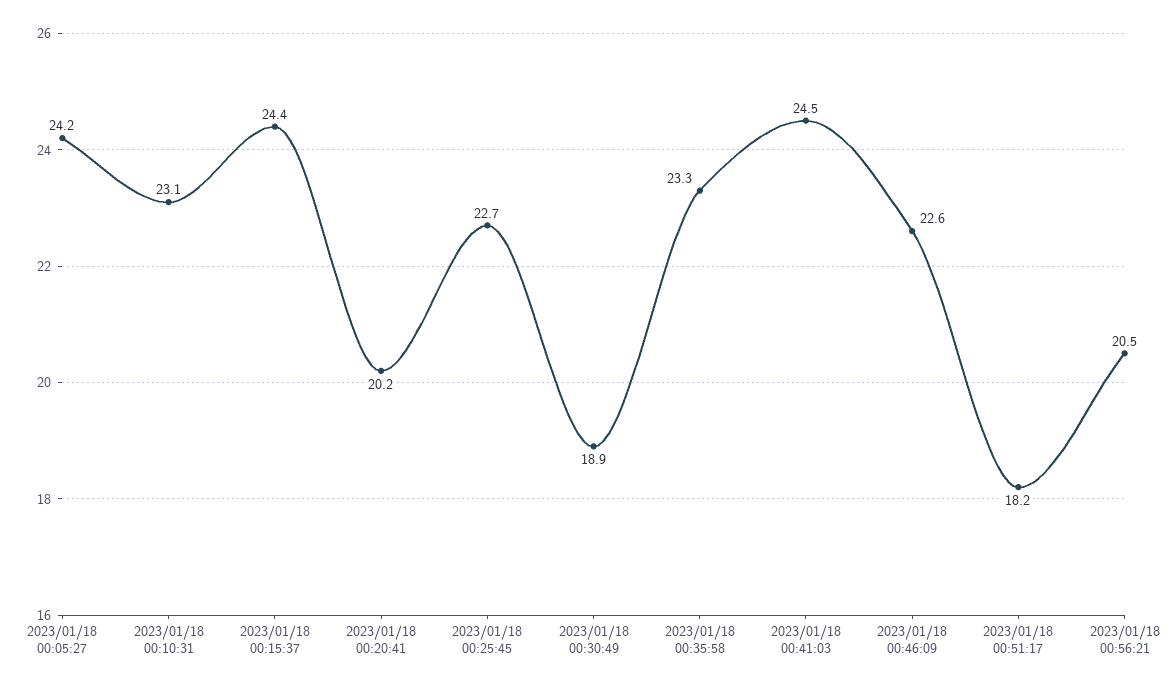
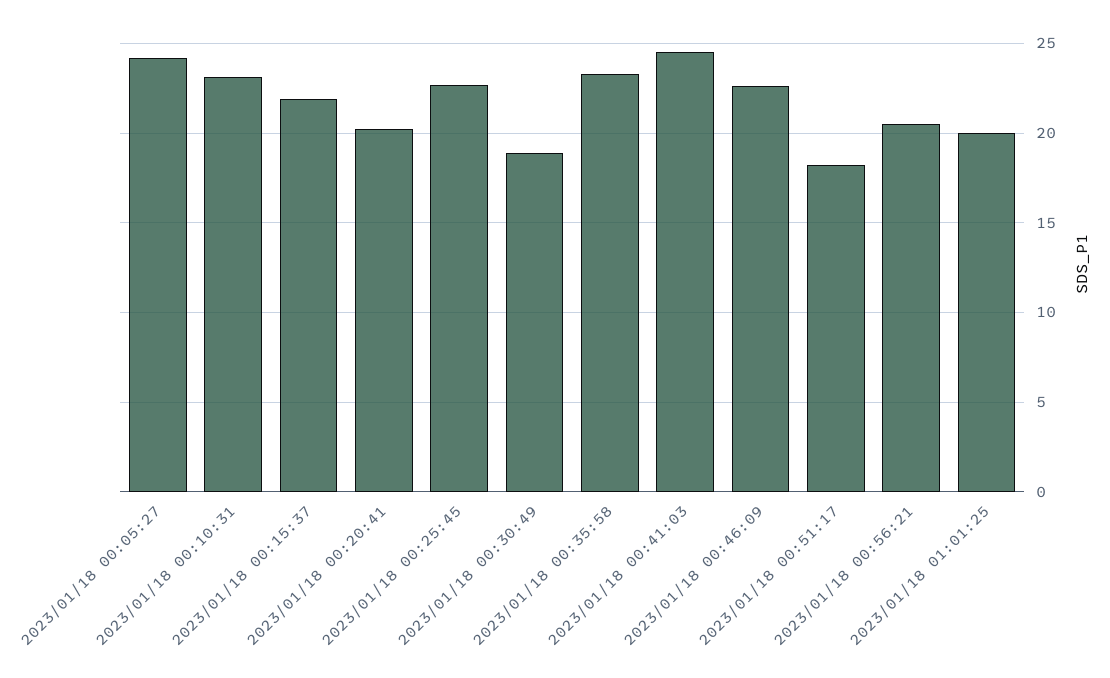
2023/01/18 00:15:37: 24.4 -> 22
2023/01/18 01:01:25: none -> 20

